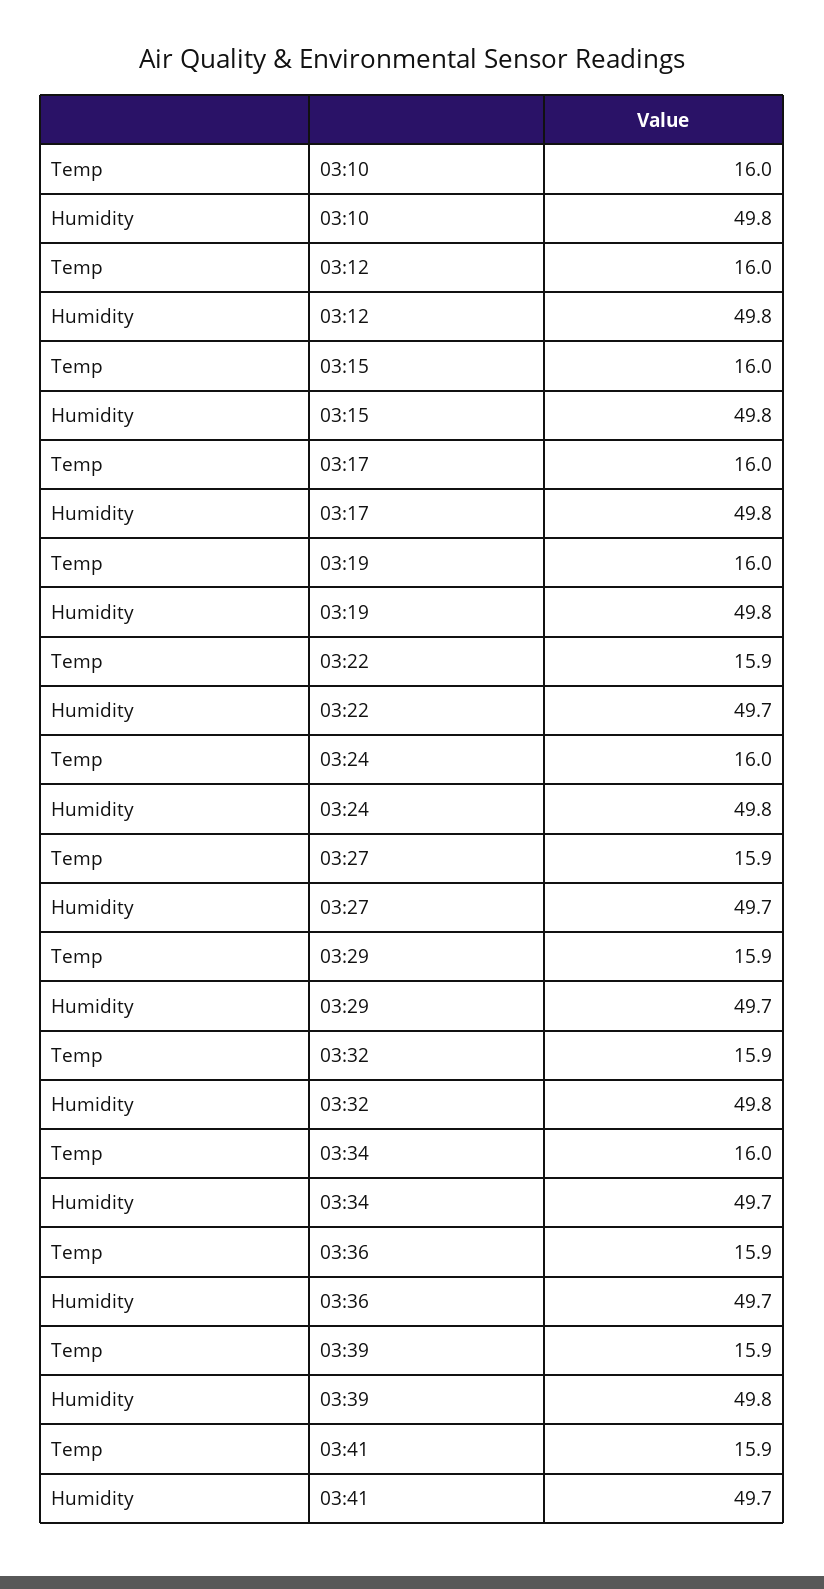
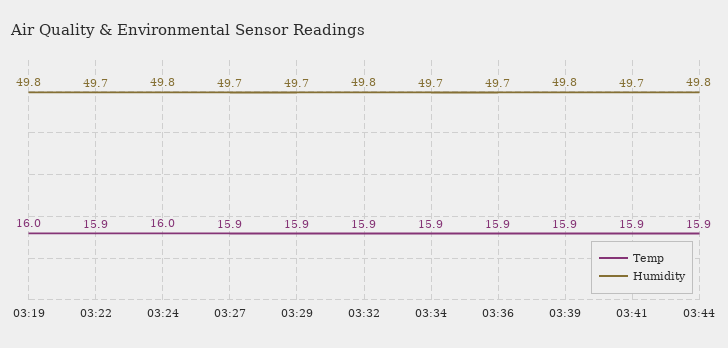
Temp, 03:10: 16 -> none
Humidity, 03:10: 49.8 -> none
Temp, 03:12: 16 -> none
Humidity, 03:12: 49.8 -> none
Temp, 03:15: 16 -> none
Humidity, 03:15: 49.8 -> none
Temp, 03:17: 16 -> none
Humidity, 03:17: 49.8 -> none
Temp, 03:34: 16 -> 15.9
Temp, 03:44: none -> 15.9
Humidity, 03:44: none -> 49.8

